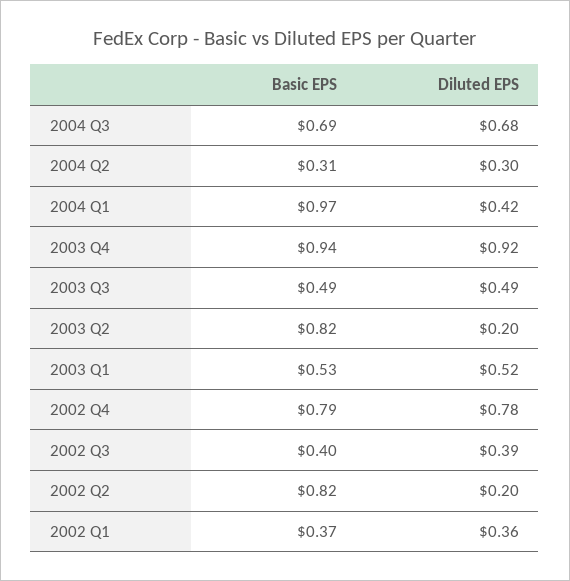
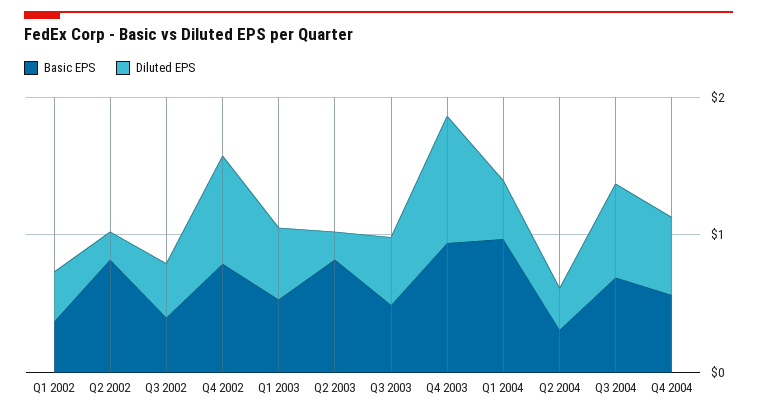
Basic EPS, Q4 2004: none -> 0.6
Diluted EPS, Q4 2004: none -> 0.6

